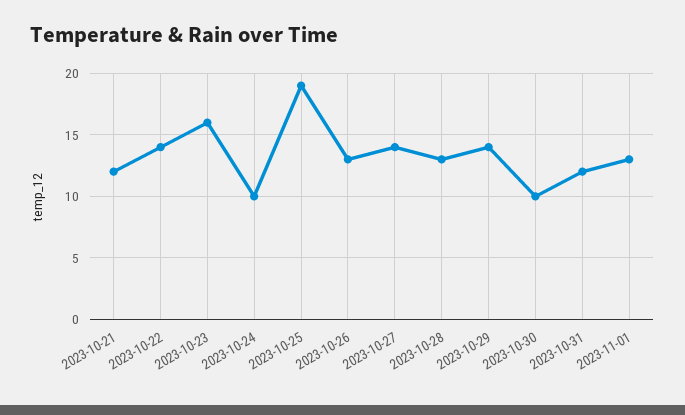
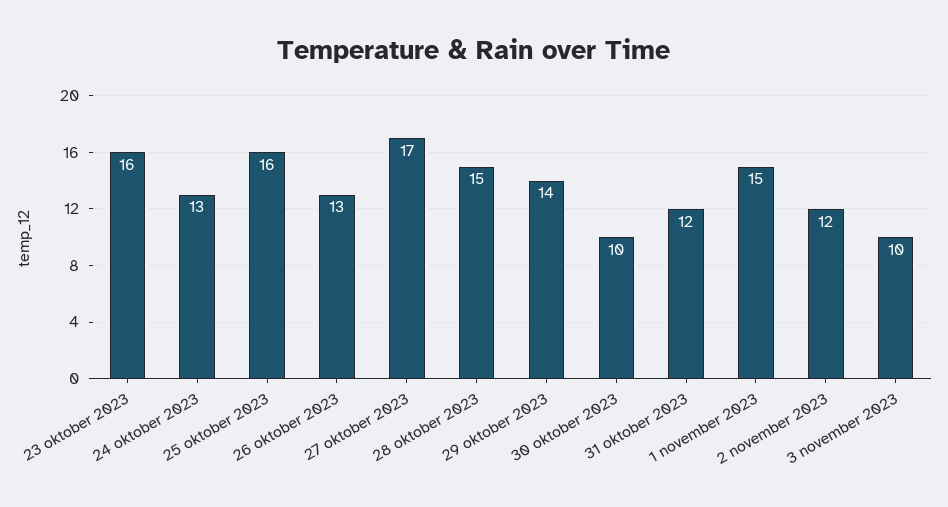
2023-10-21: 12 -> none
2023-10-22: 14 -> none
2023-10-24: 10 -> 13
2023-10-25: 19 -> 16
2023-10-27: 14 -> 17
2023-10-28: 13 -> 15
2023-11-01: 13 -> 15
2 november 2023: none -> 12
3 november 2023: none -> 10

